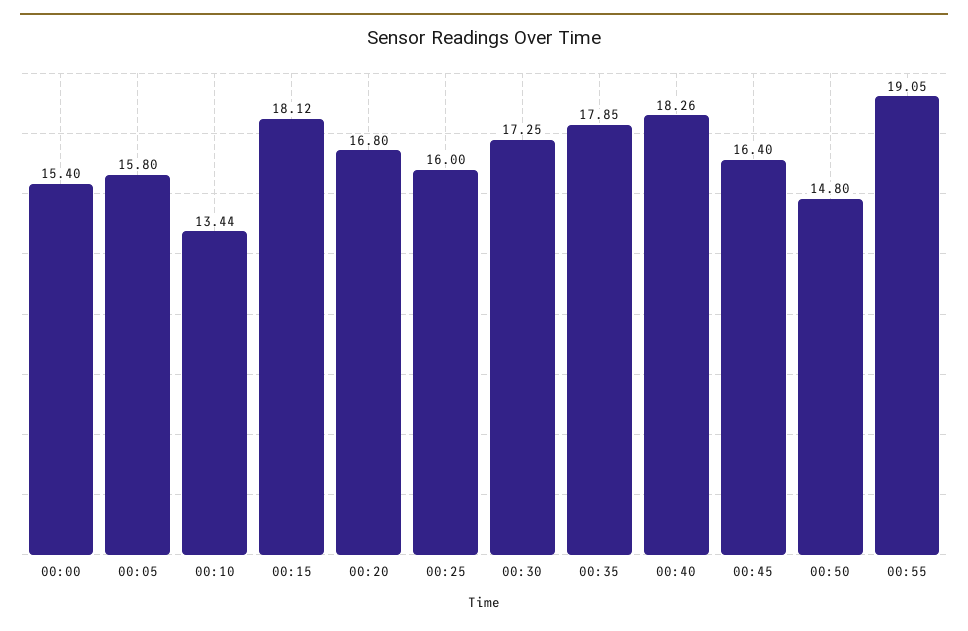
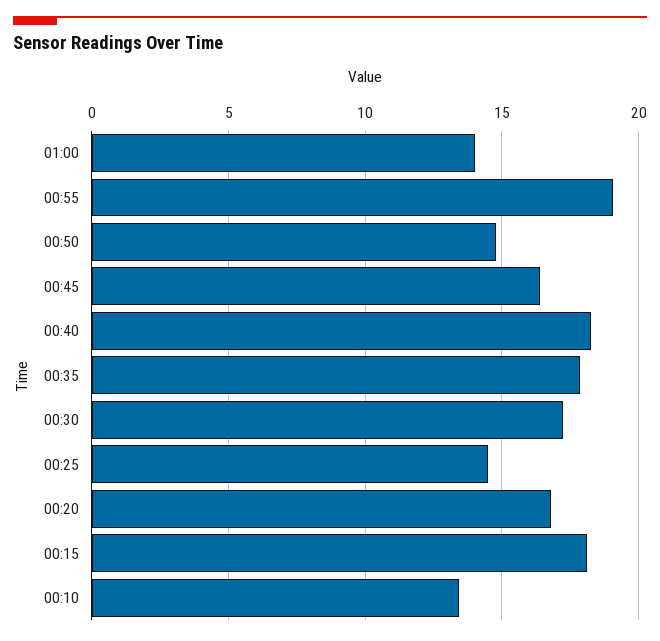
00:00: 15.4 -> none
00:05: 15.8 -> none
00:25: 16 -> 14.5
01:00: none -> 14

